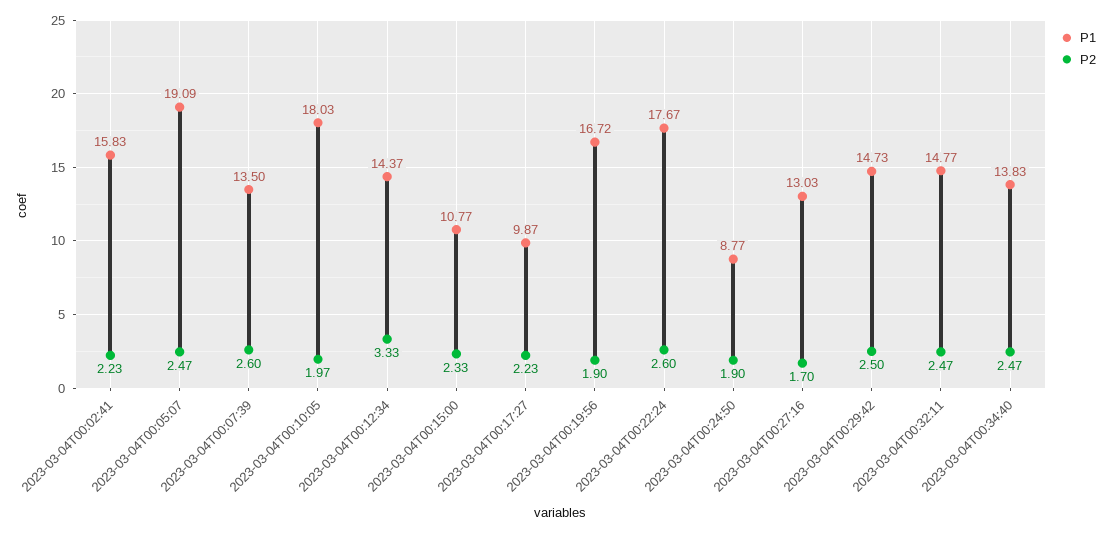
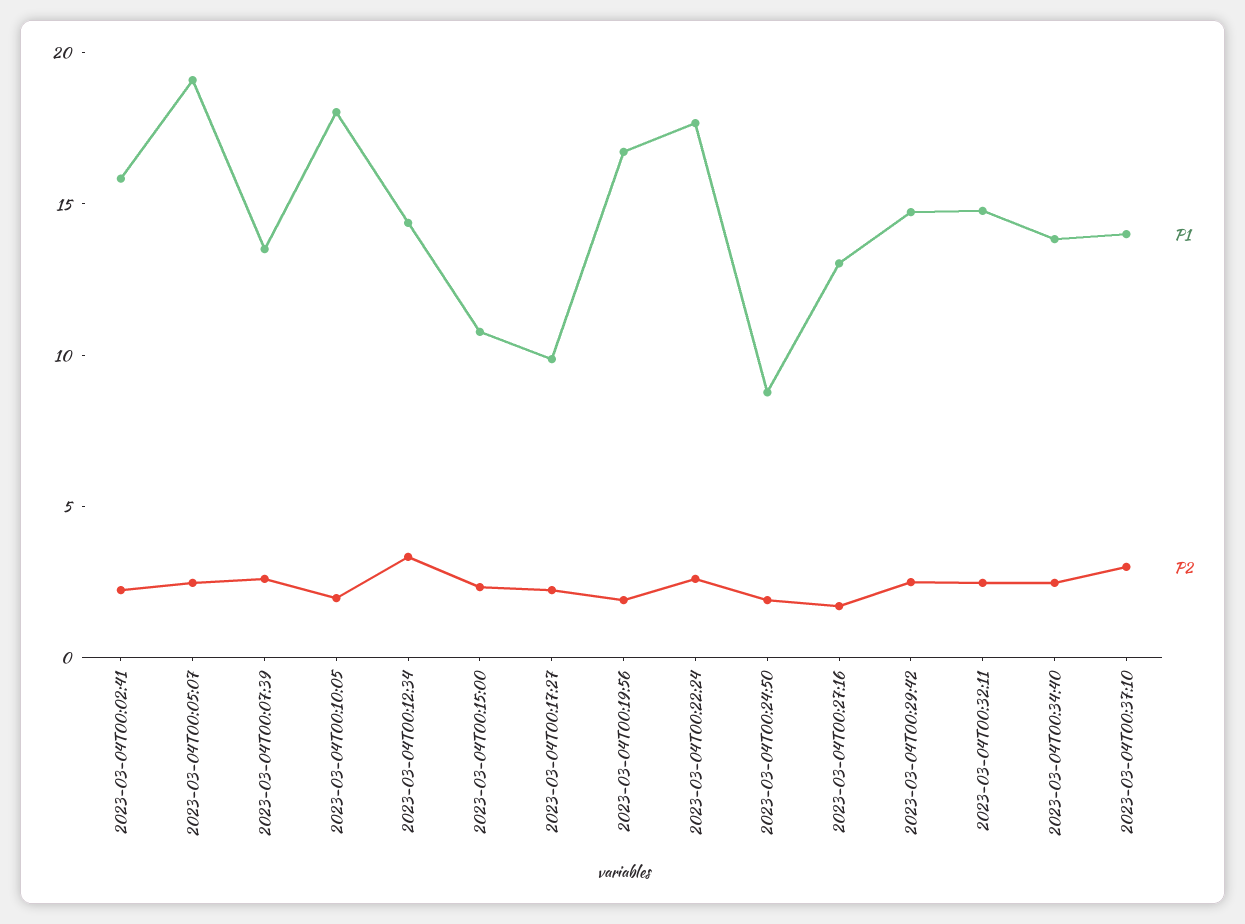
P1, 2023-03-04T00:37:10: none -> 14
P2, 2023-03-04T00:37:10: none -> 3

